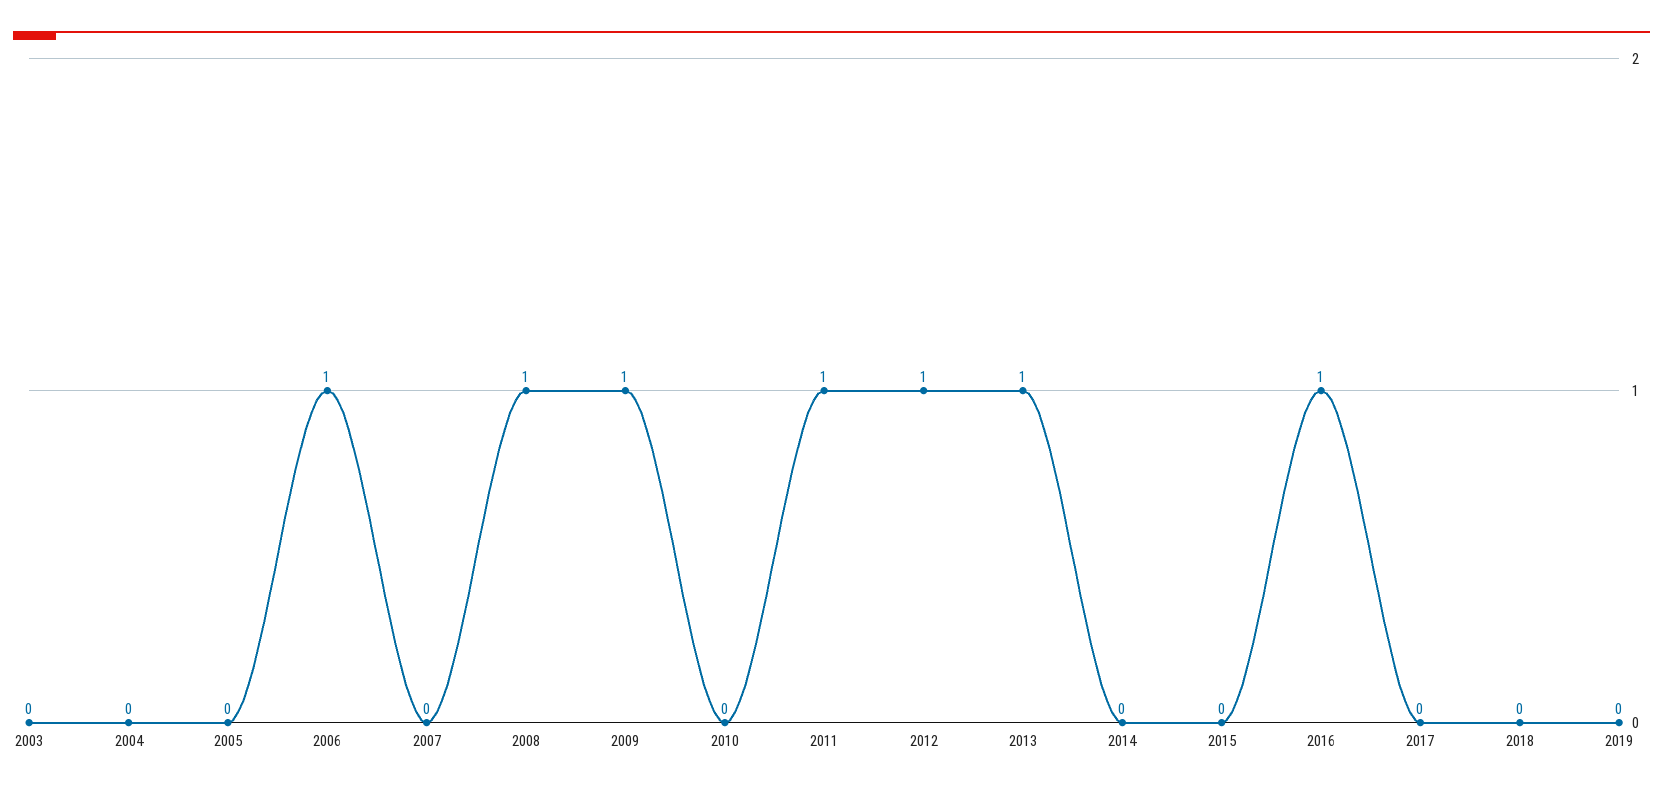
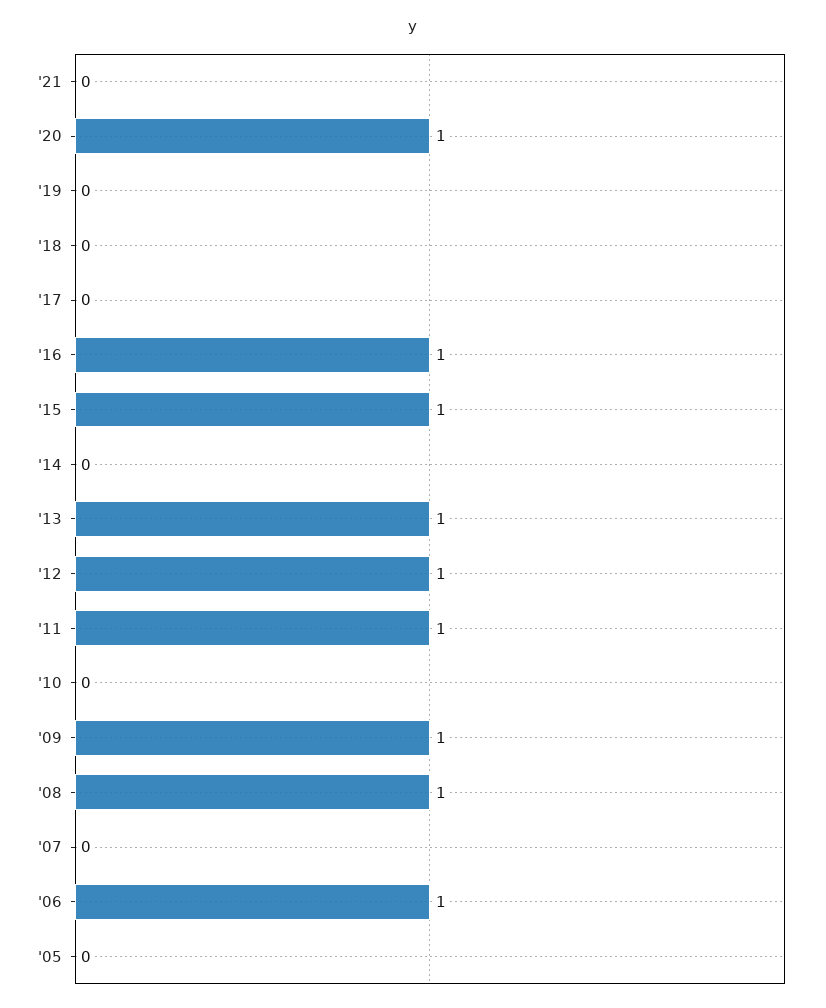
2003: 0 -> none
2004: 0 -> none
2015: 0 -> 1
'21: none -> 0
'20: none -> 1

